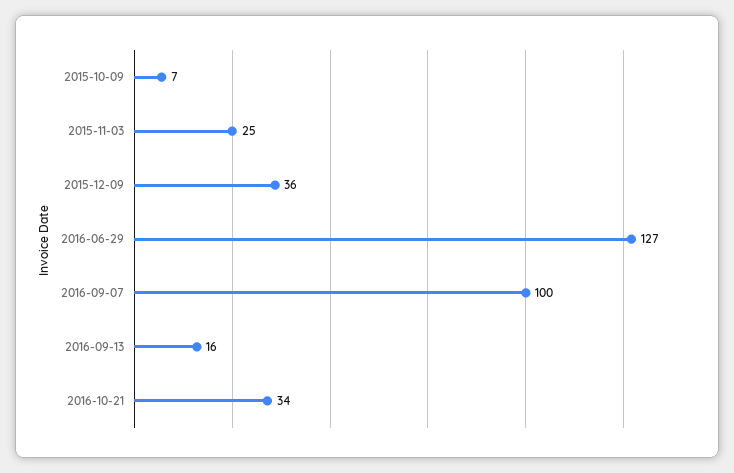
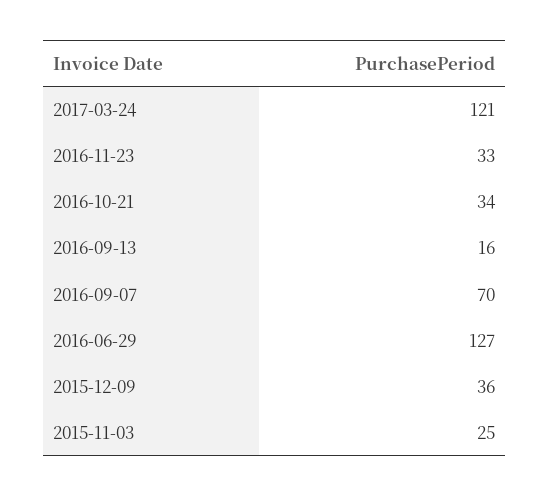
2015-10-09: 7 -> none
2016-09-07: 100 -> 70
2017-03-24: none -> 121
2016-11-23: none -> 33

